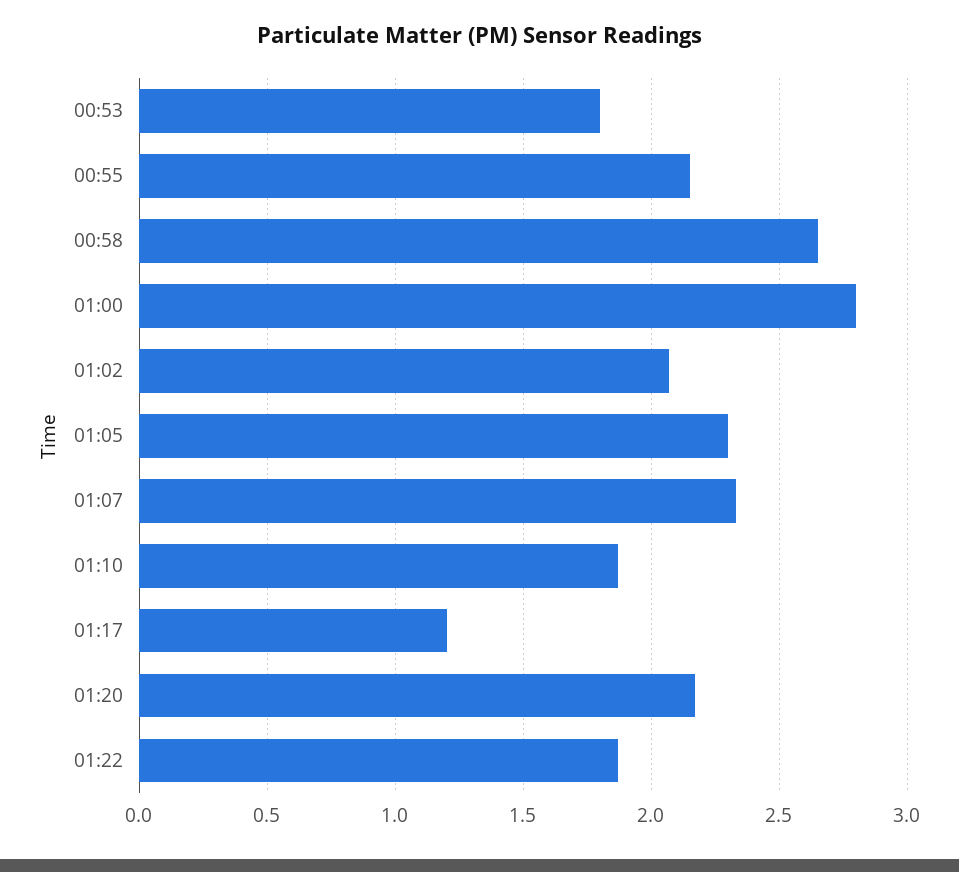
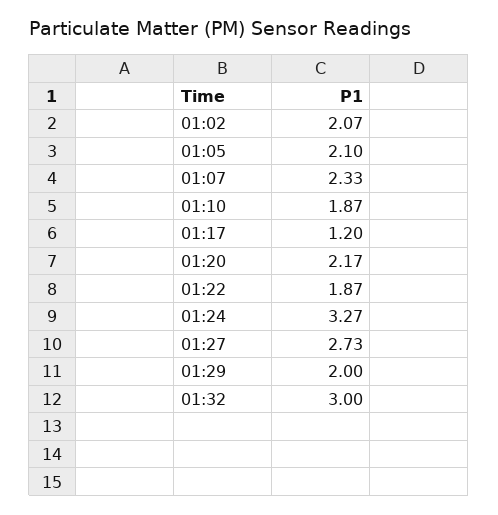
00:53: 1.8 -> none
00:55: 2.15 -> none
00:58: 2.65 -> none
01:00: 2.8 -> none
01:05: 2.3 -> 2.1
01:24: none -> 3.27
01:27: none -> 2.73
01:29: none -> 2
01:32: none -> 3

